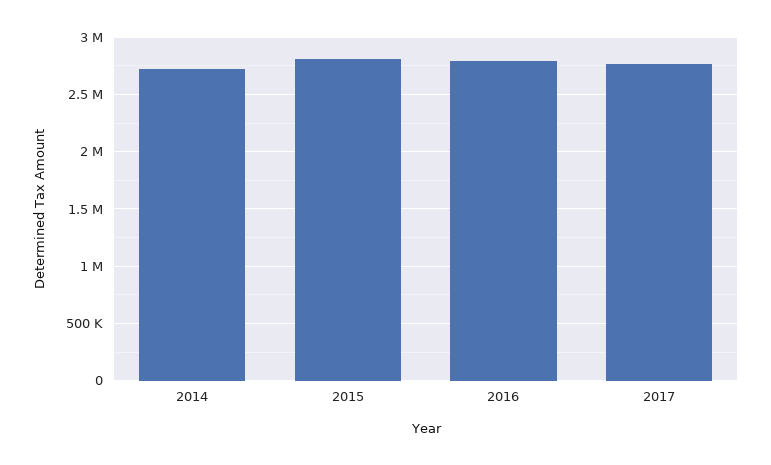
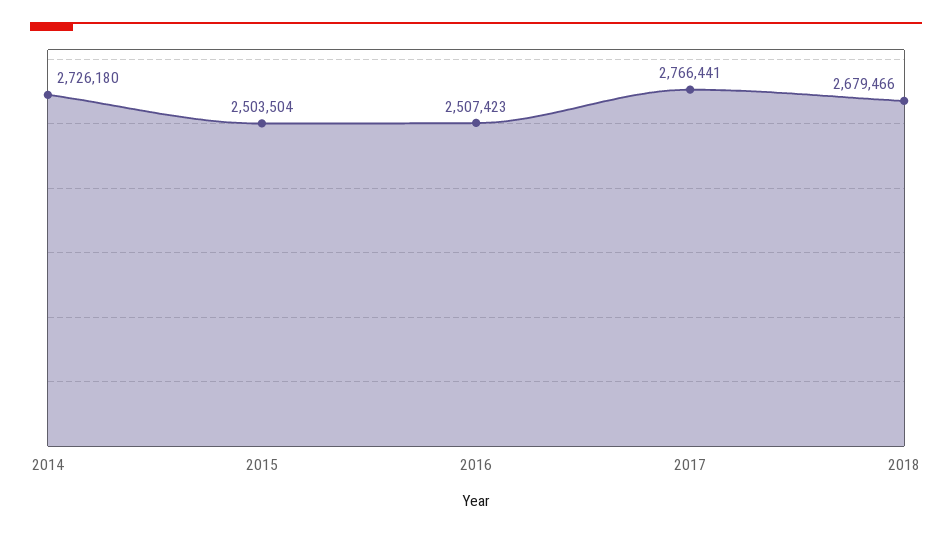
2015: 2800000 -> 2503504
2016: 2800000 -> 2507423
2018: none -> 2679466

